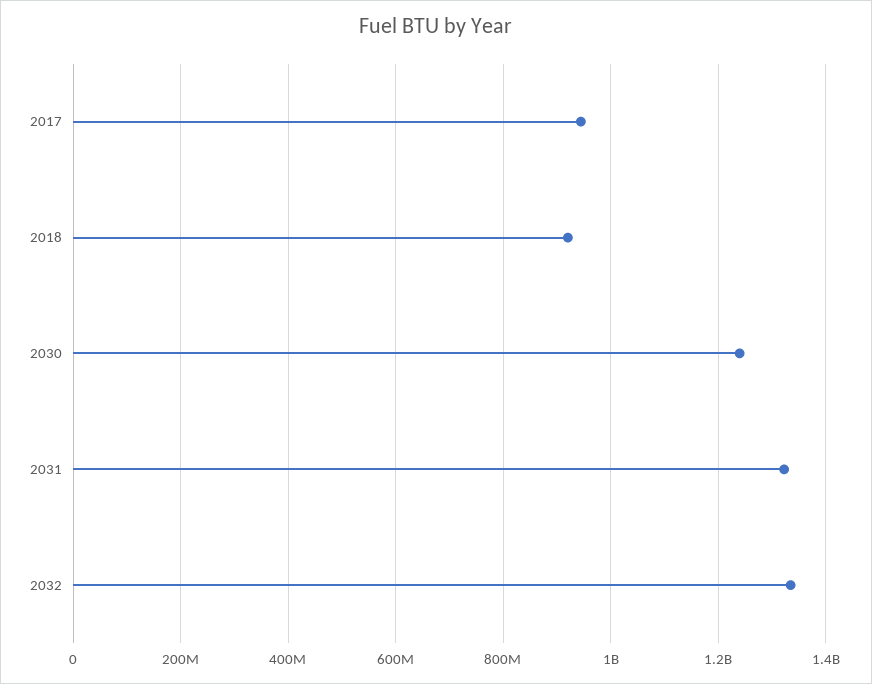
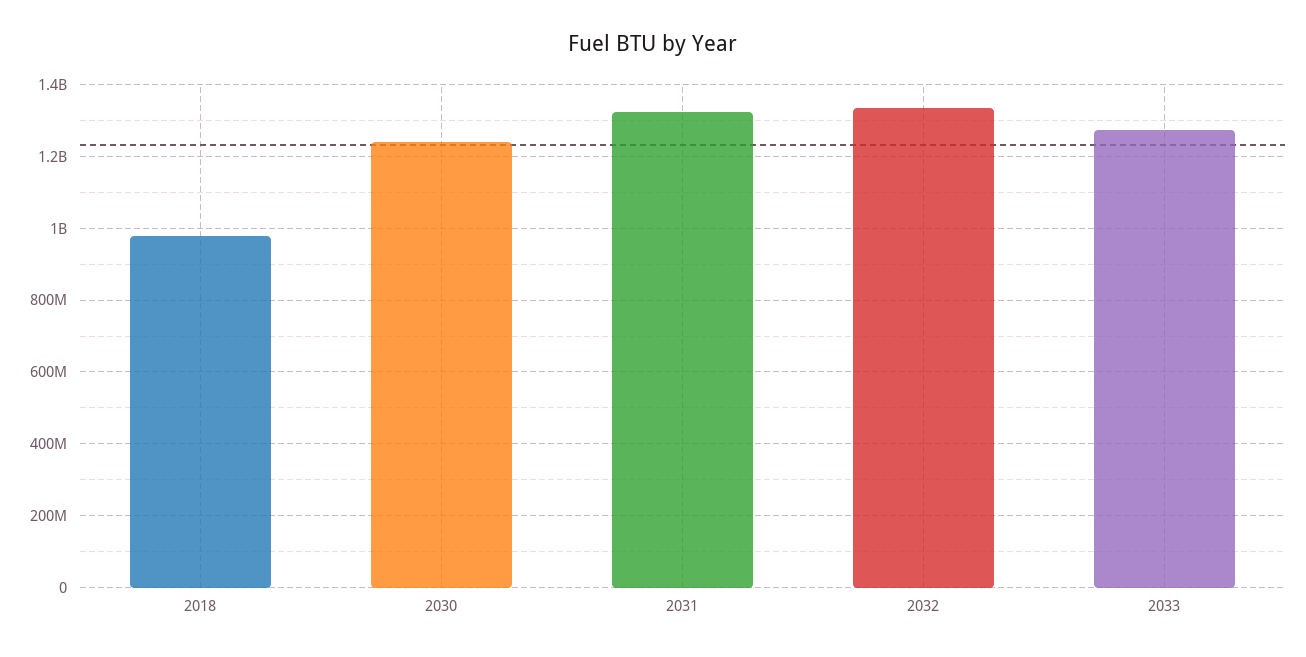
2017: 940000000 -> none
2018: 920000000 -> 980000000
2033: none -> 1280000000

